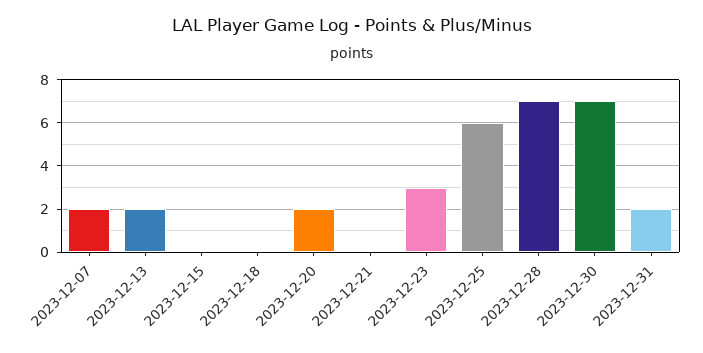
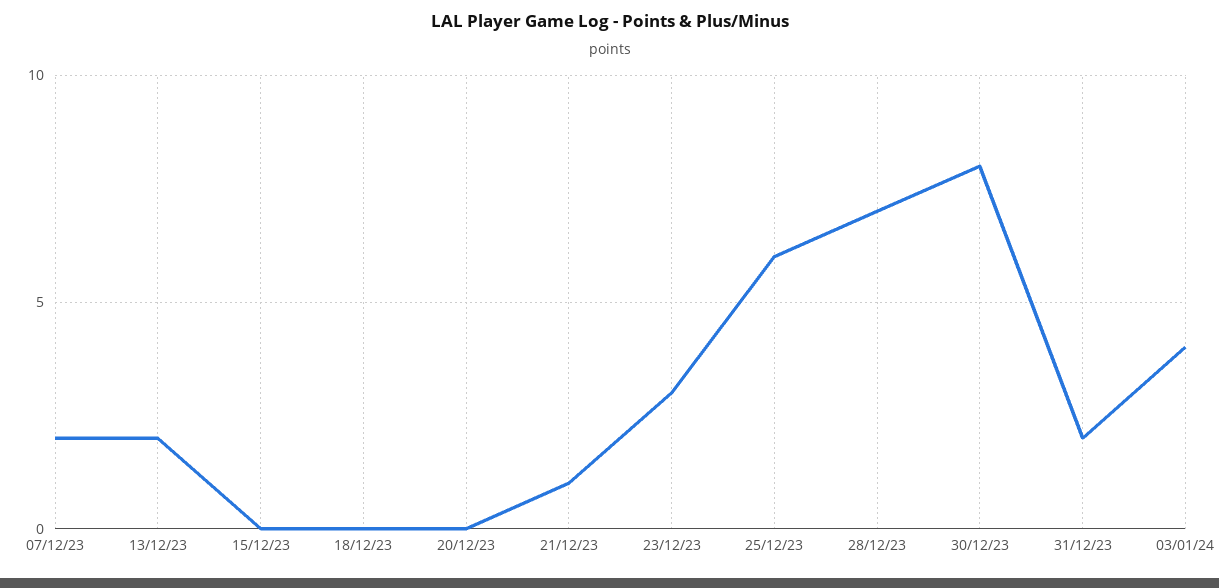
2023-12-20: 2 -> 0
2023-12-21: 0 -> 1
2023-12-30: 7 -> 8
03/01/24: none -> 4

